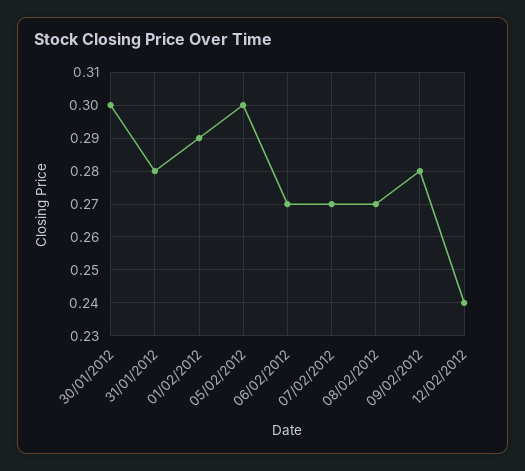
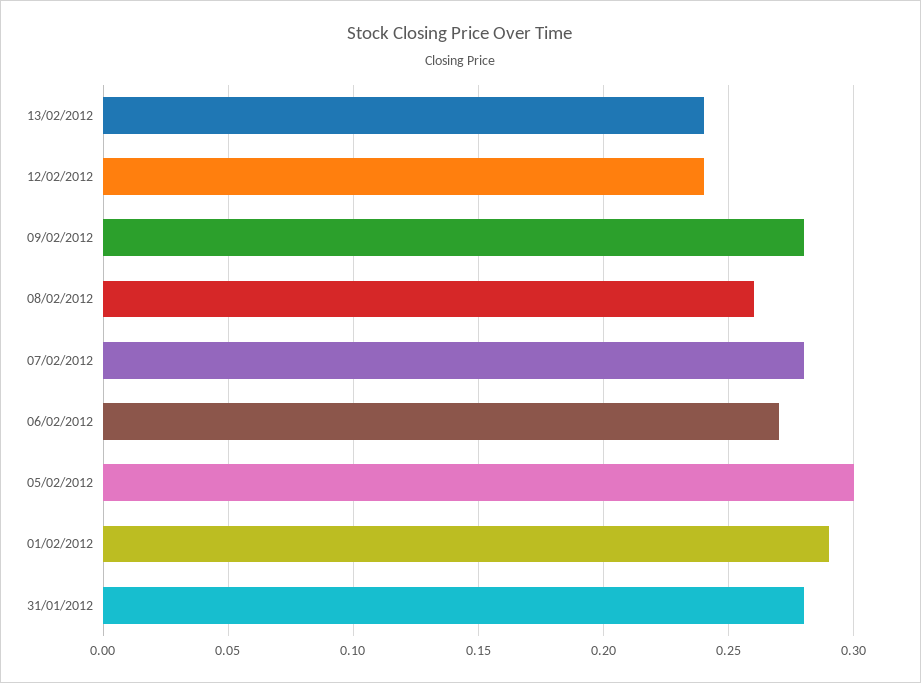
30/01/2012: 0.3 -> none
07/02/2012: 0.27 -> 0.28
08/02/2012: 0.27 -> 0.26
13/02/2012: none -> 0.24

